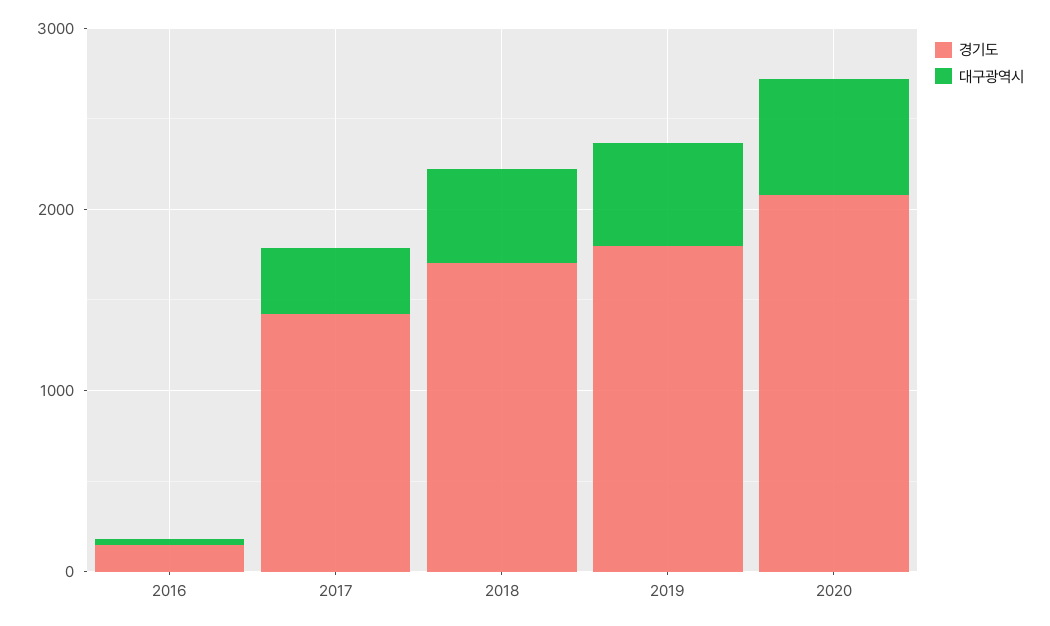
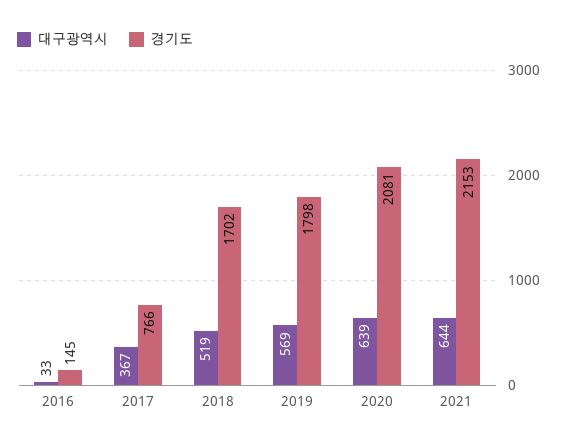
경기도, 2017: 1400 -> 766
대구광역시, 2021: none -> 644
경기도, 2021: none -> 2153

